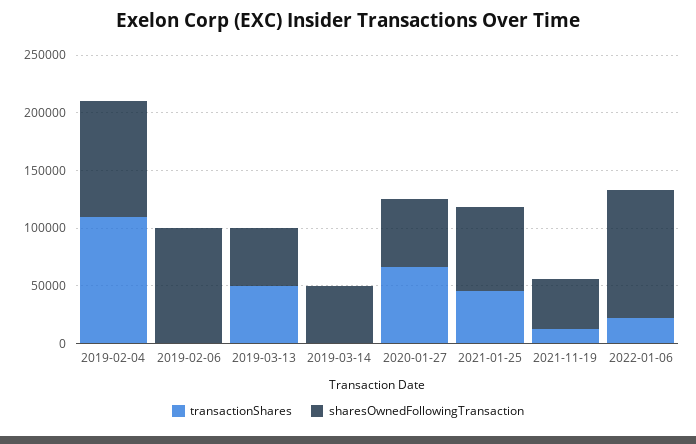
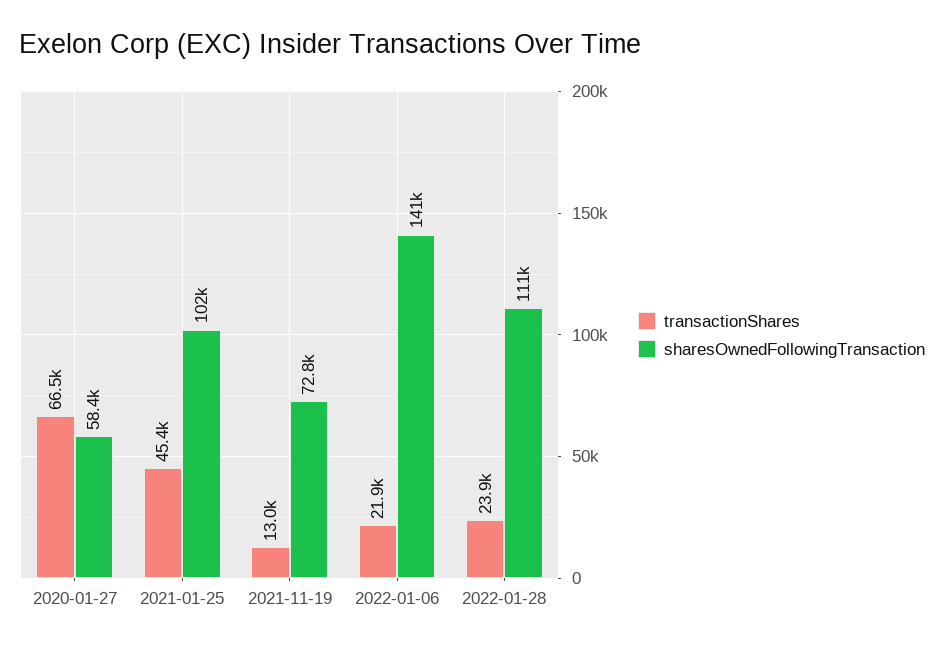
transactionShares, 2019-02-04: 110000 -> none
sharesOwnedFollowingTransaction, 2019-02-04: 100000 -> none
transactionShares, 2019-02-06: 0 -> none
sharesOwnedFollowingTransaction, 2019-02-06: 100000 -> none
transactionShares, 2019-03-13: 50000 -> none
sharesOwnedFollowingTransaction, 2019-03-13: 50000 -> none
transactionShares, 2019-03-14: 0 -> none
sharesOwnedFollowingTransaction, 2019-03-14: 50000 -> none
sharesOwnedFollowingTransaction, 2021-01-25: 70000 -> 102000
sharesOwnedFollowingTransaction, 2021-11-19: 40000 -> 72800
sharesOwnedFollowingTransaction, 2022-01-06: 110000 -> 141000
transactionShares, 2022-01-28: none -> 23900
sharesOwnedFollowingTransaction, 2022-01-28: none -> 111000

